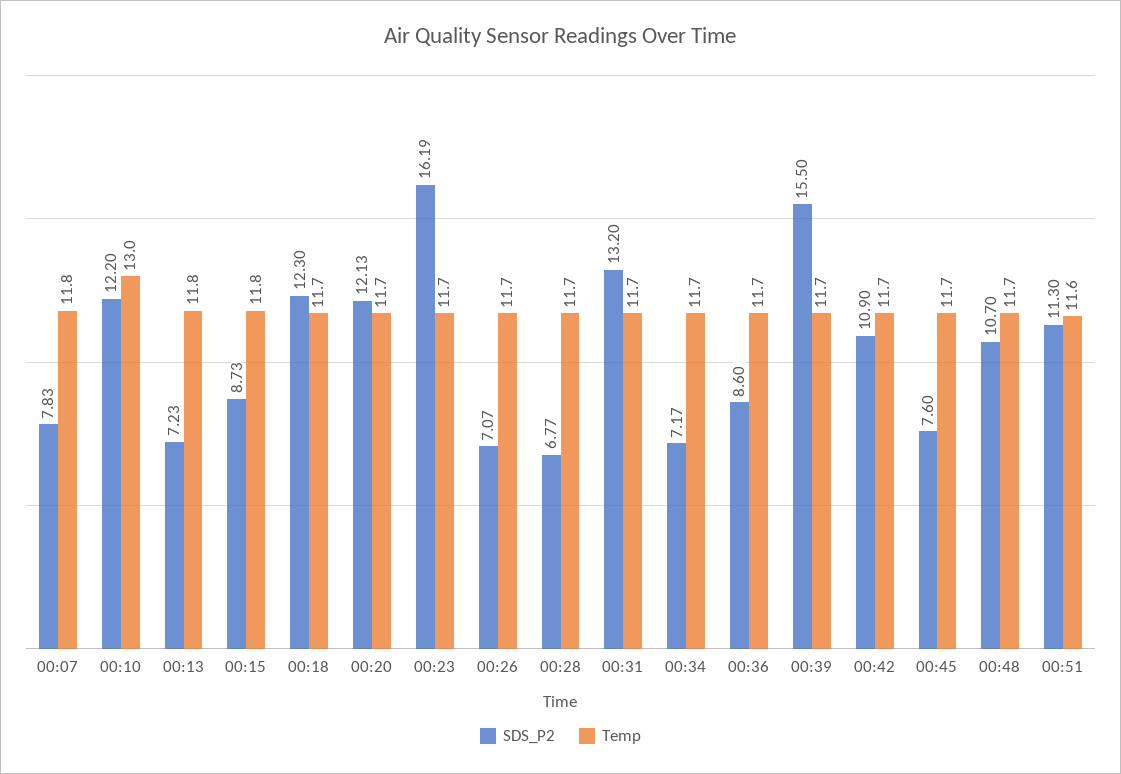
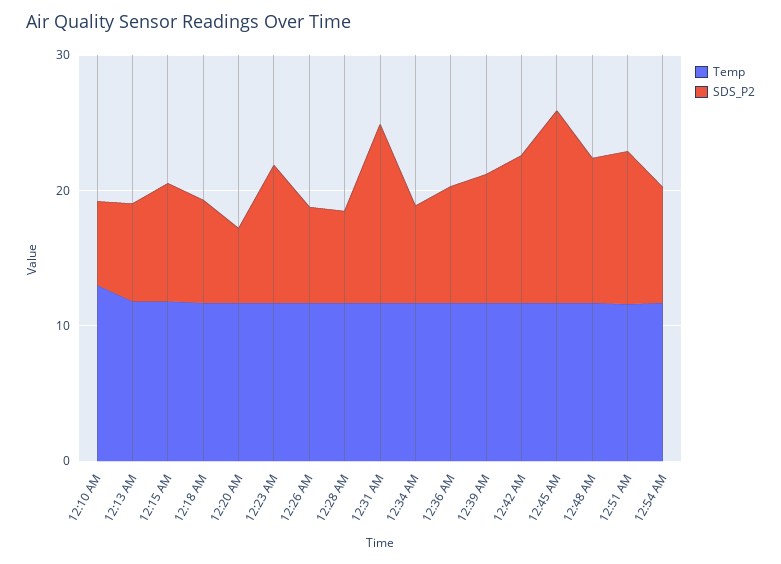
SDS_P2, 00:07: 7.83 -> none
Temp, 00:07: 11.8 -> none
SDS_P2, 00:10: 12.2 -> 6
SDS_P2, 00:18: 12.3 -> 8
SDS_P2, 00:20: 12.13 -> 6
SDS_P2, 00:23: 16.19 -> 10
SDS_P2, 00:39: 15.5 -> 10
SDS_P2, 00:45: 7.6 -> 14
Temp, 12:54 AM: none -> 12
SDS_P2, 12:54 AM: none -> 8

